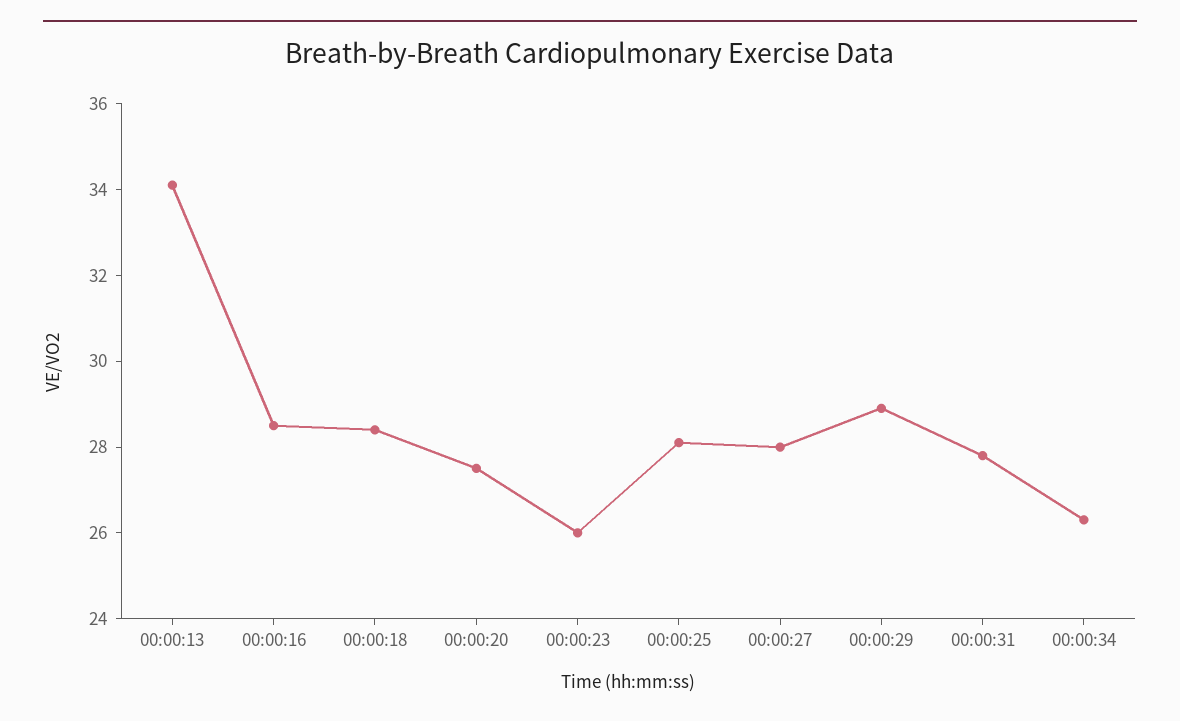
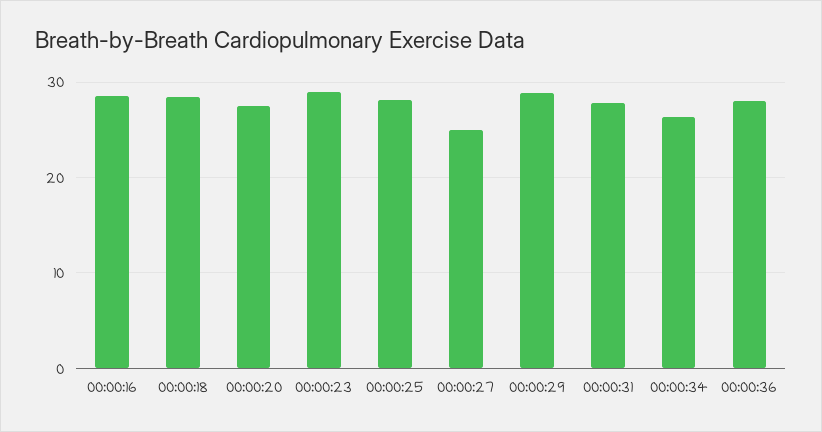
00:00:13: 34 -> none
00:00:23: 26 -> 29
00:00:27: 28 -> 25
00:00:36: none -> 28

